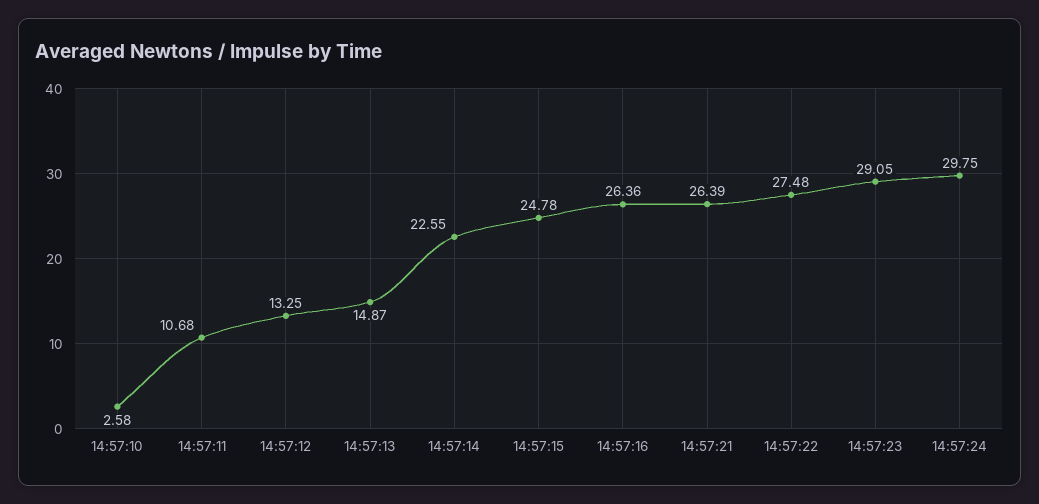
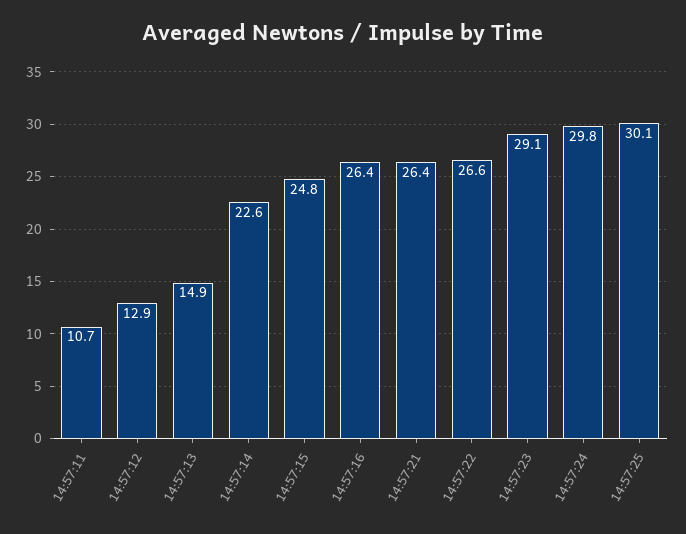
14:57:10: 2.58 -> none
14:57:12: 13.25 -> 12.9
14:57:22: 27.48 -> 26.6
14:57:25: none -> 30.1

